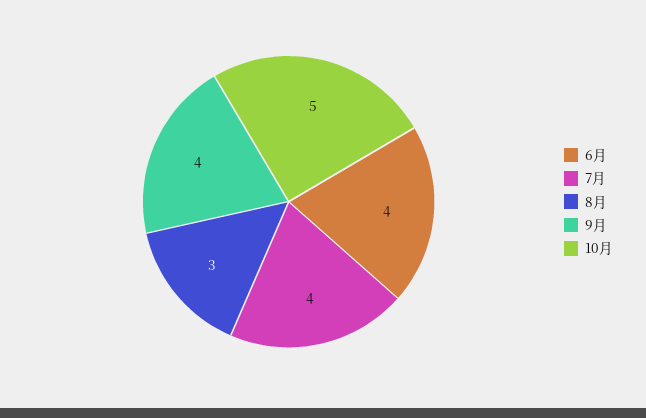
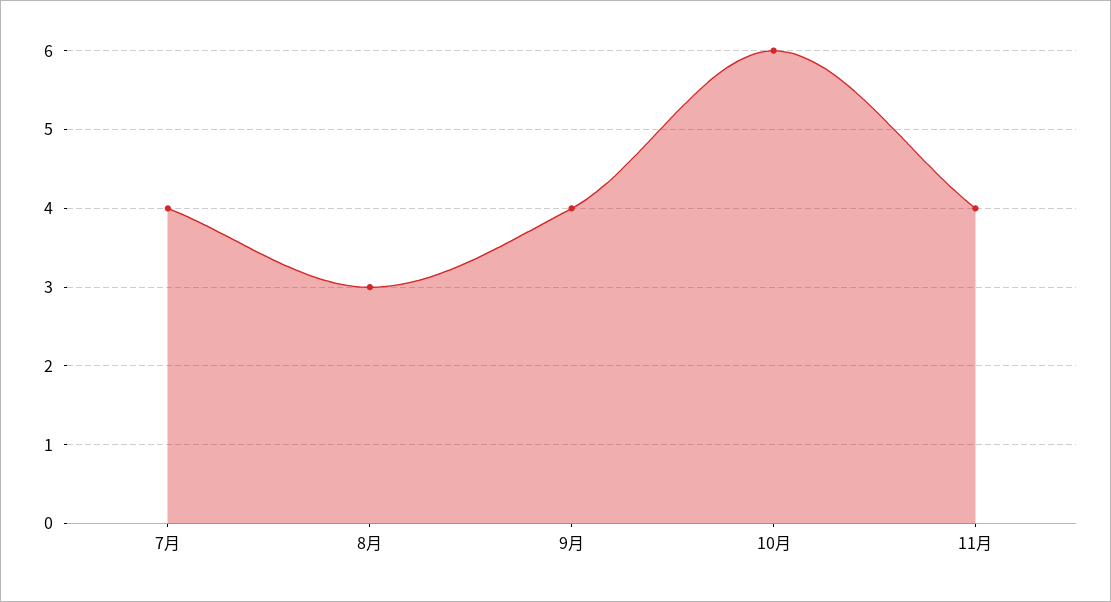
6月: 4 -> none
10月: 5 -> 6
11月: none -> 4

